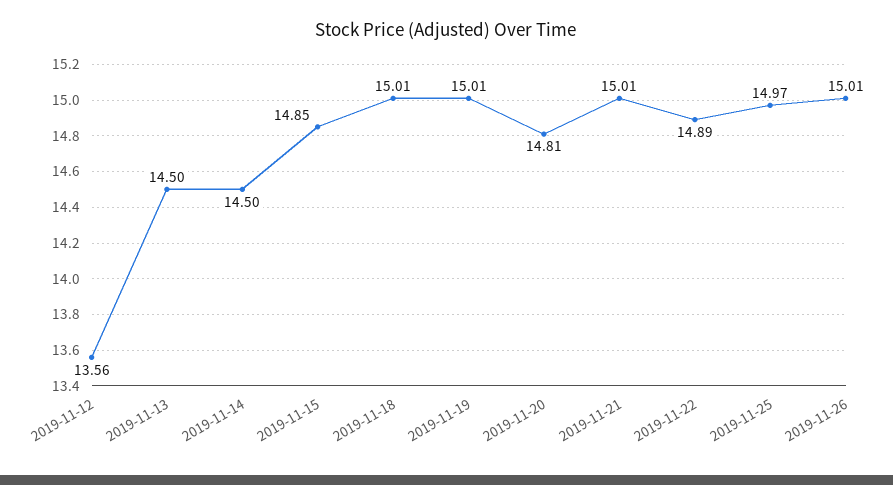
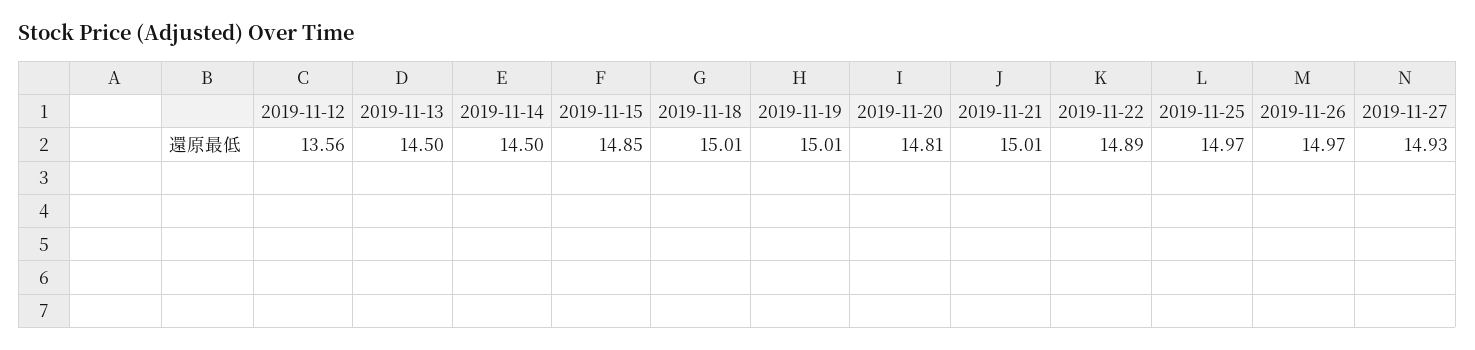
2019-11-26: 15.01 -> 14.97
2019-11-27: none -> 14.93

